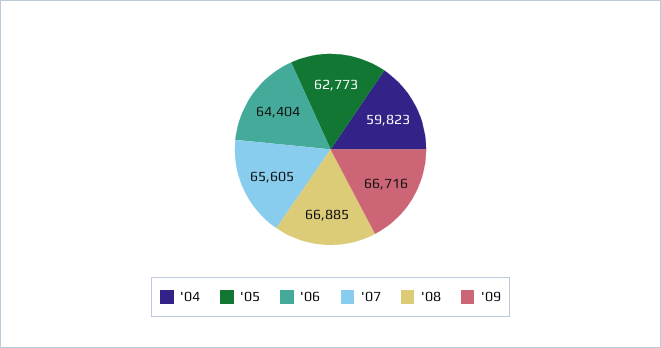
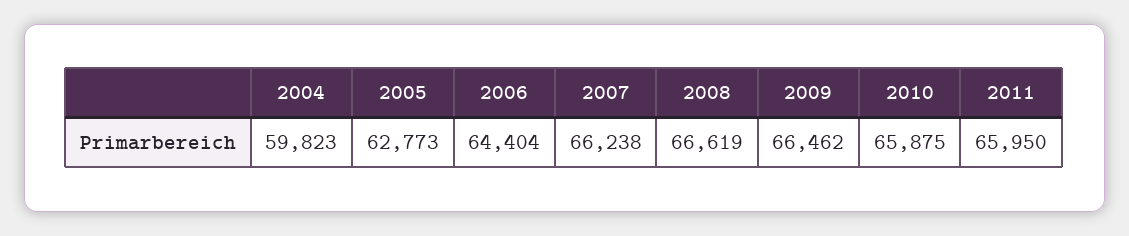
'07: 65605 -> 66238
'08: 66885 -> 66619
'09: 66716 -> 66462
2010: none -> 65875
2011: none -> 65950

